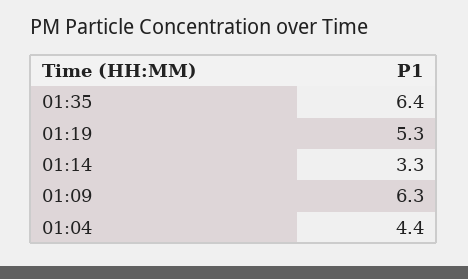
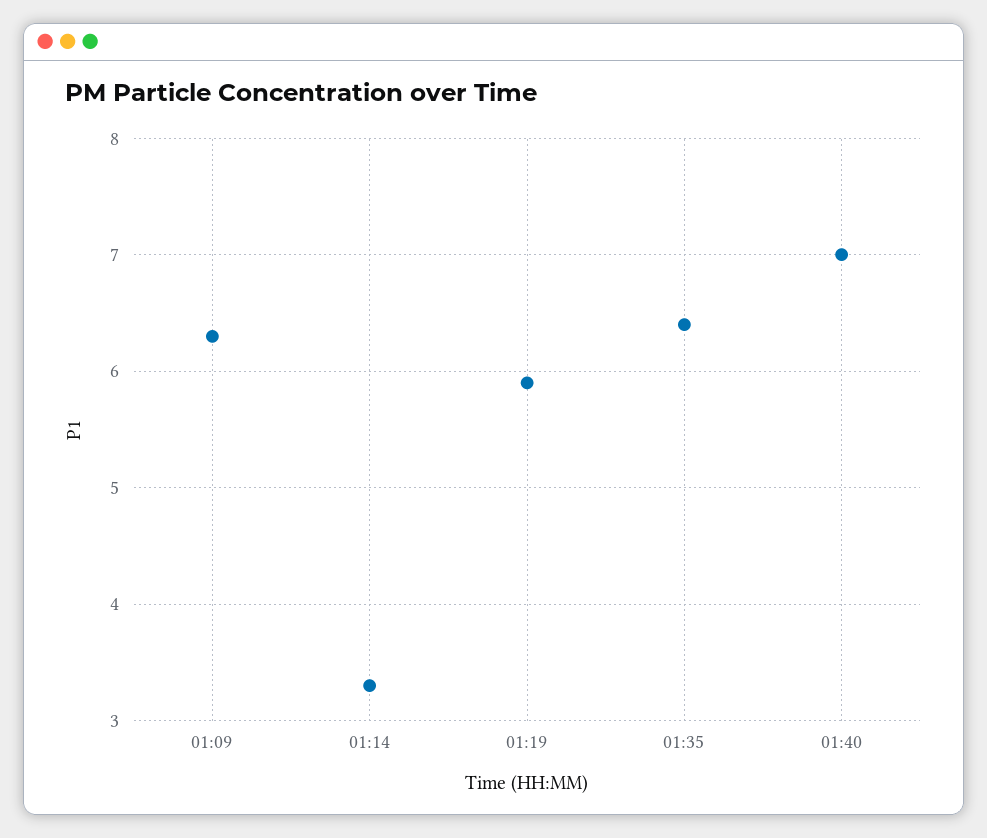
01:19: 5.3 -> 5.9
01:04: 4.4 -> none
01:40: none -> 7

